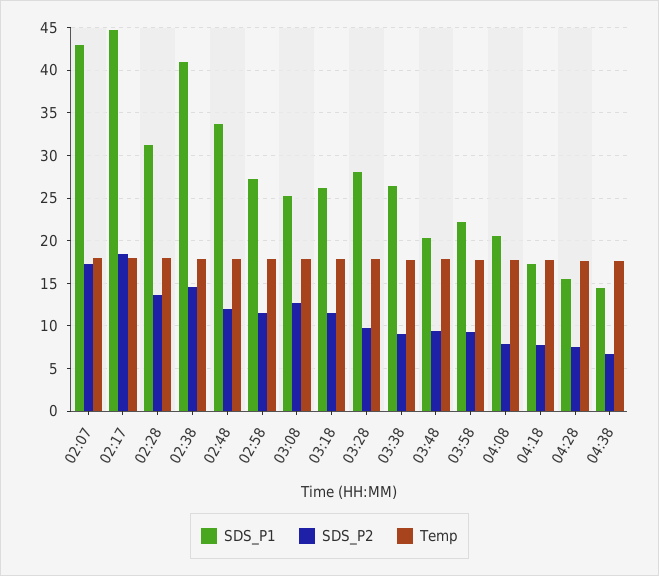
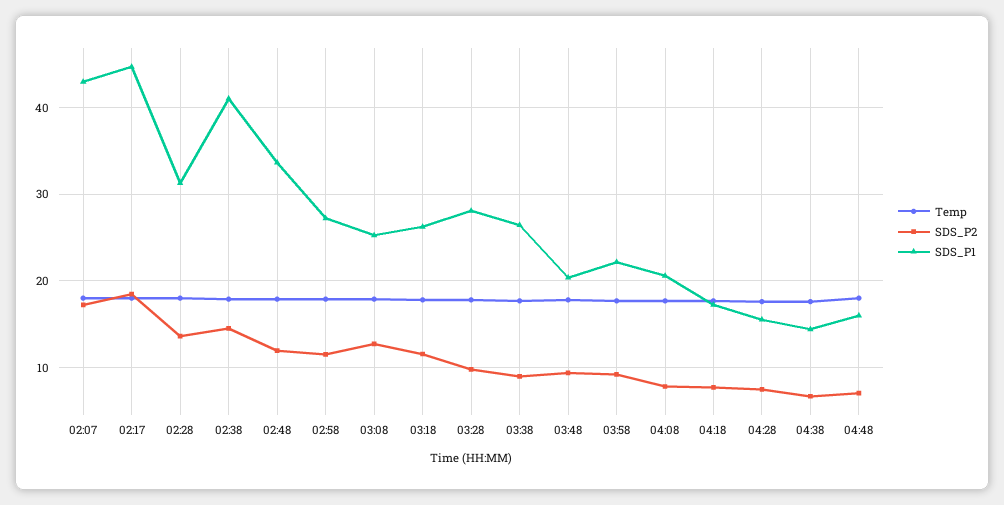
Temp, 04:48: none -> 18
SDS_P2, 04:48: none -> 7
SDS_P1, 04:48: none -> 16

